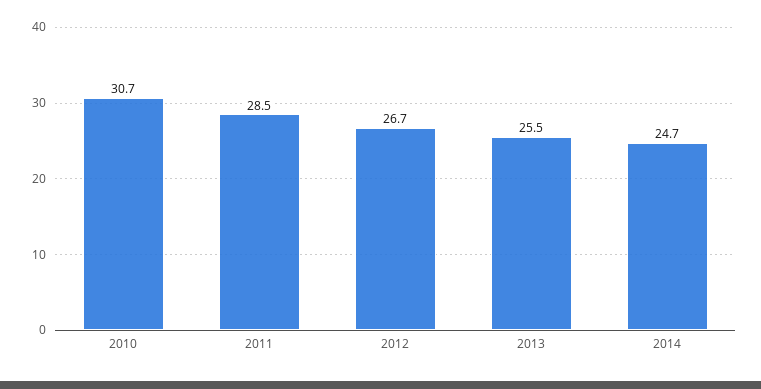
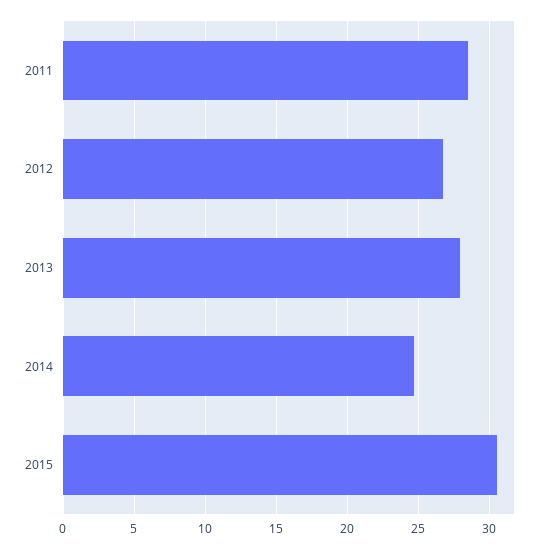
2010: 30.7 -> none
2013: 25.5 -> 28
2015: none -> 30.5

